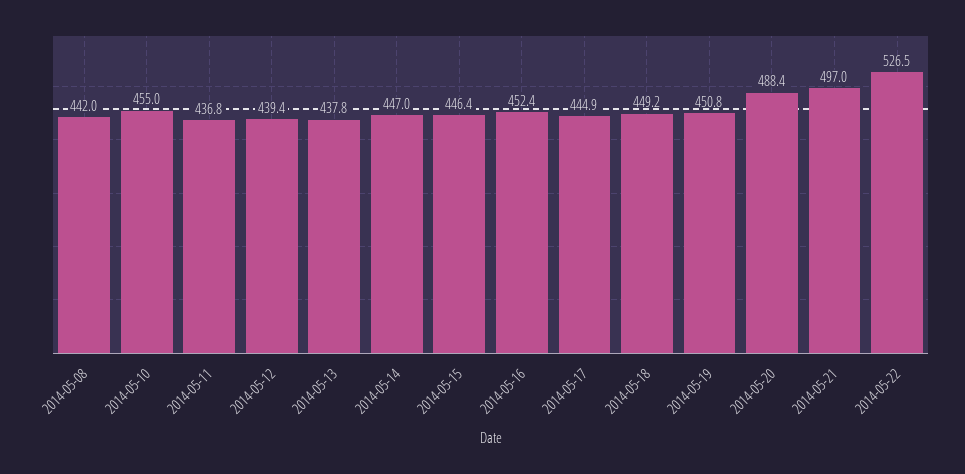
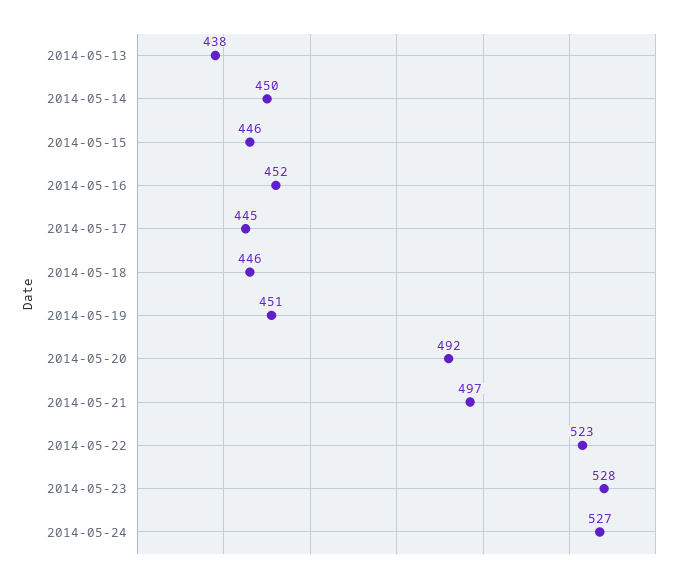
2014-05-08: 442 -> none
2014-05-10: 455 -> none
2014-05-11: 436.8 -> none
2014-05-12: 439.4 -> none
2014-05-14: 447 -> 450
2014-05-18: 449.2 -> 446
2014-05-20: 488.4 -> 492
2014-05-22: 526.5 -> 523
2014-05-23: none -> 528
2014-05-24: none -> 527

